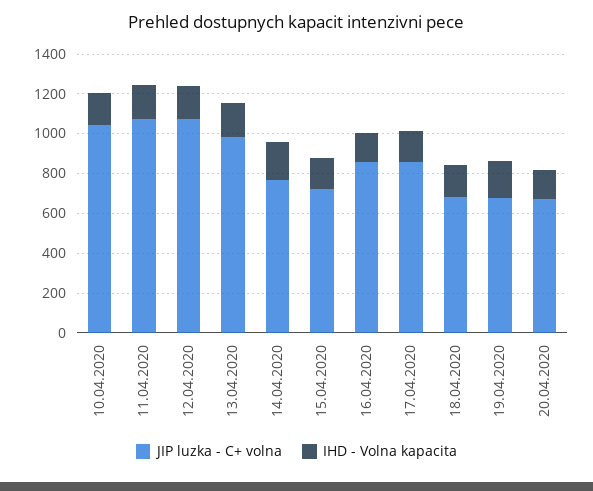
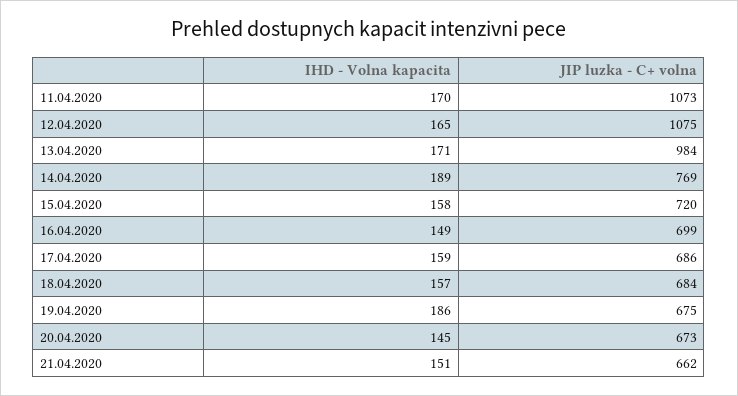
JIP luzka - C+ volna, 10.04.2020: 1050 -> none
IHD - Volna kapacita, 10.04.2020: 150 -> none
JIP luzka - C+ volna, 16.04.2020: 850 -> 699
JIP luzka - C+ volna, 17.04.2020: 850 -> 686
IHD - Volna kapacita, 21.04.2020: none -> 151
JIP luzka - C+ volna, 21.04.2020: none -> 662

